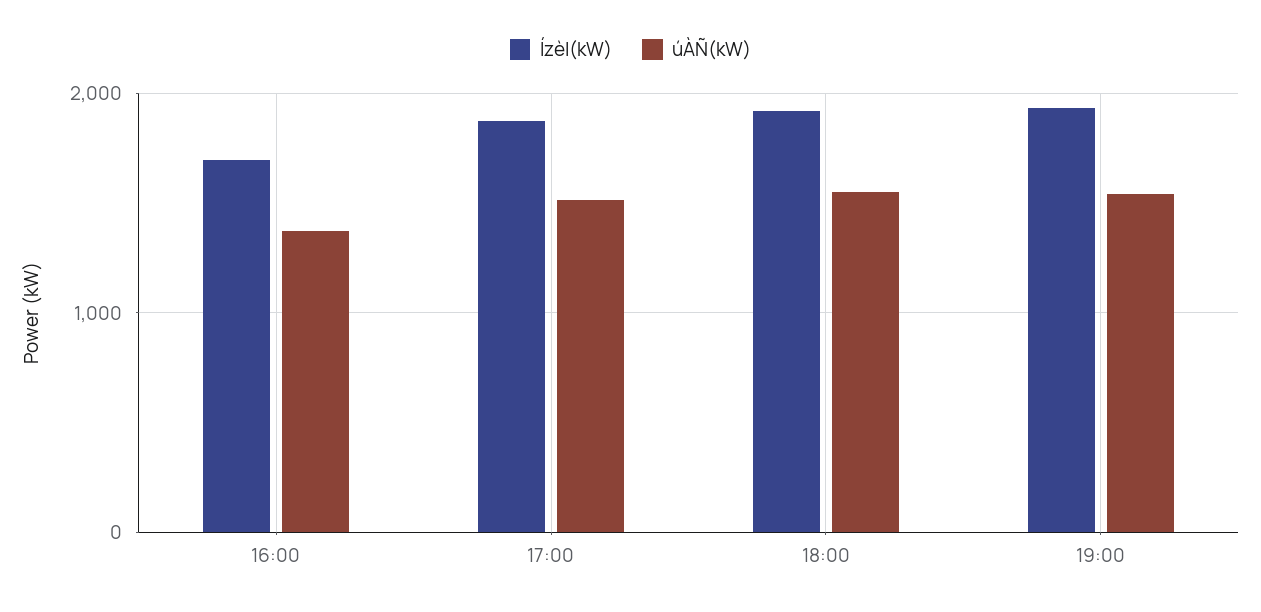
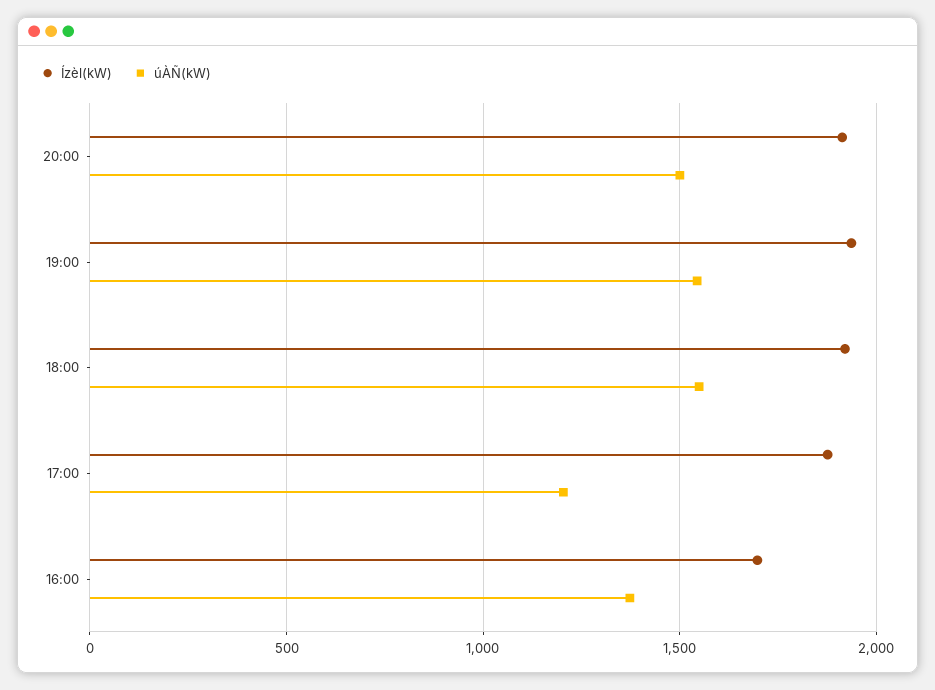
úÀÑ(kW), 17:00: 1500 -> 1200
Ízèl(kW), 20:00: none -> 1900
úÀÑ(kW), 20:00: none -> 1500

